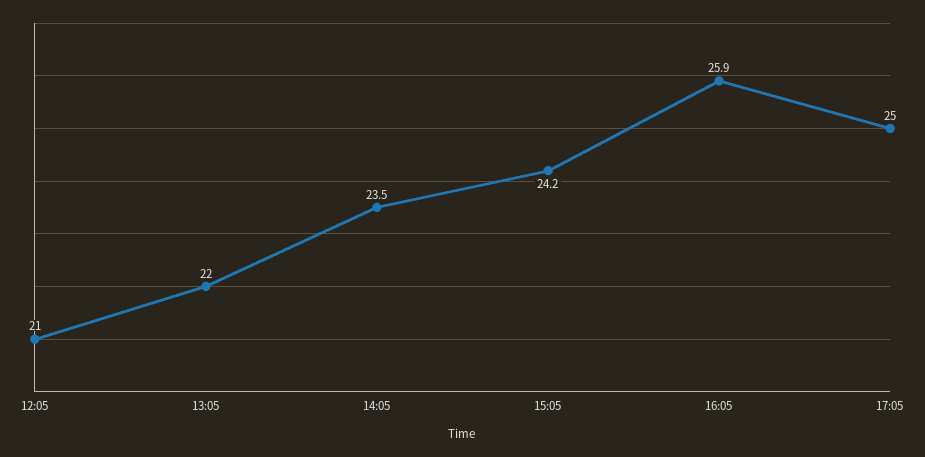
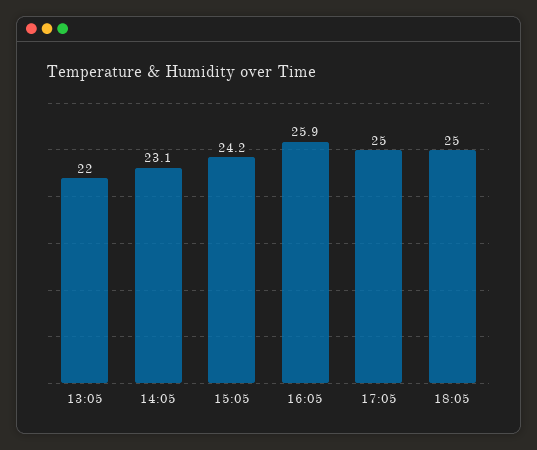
12:05: 21 -> none
14:05: 23.5 -> 23.1
18:05: none -> 25

